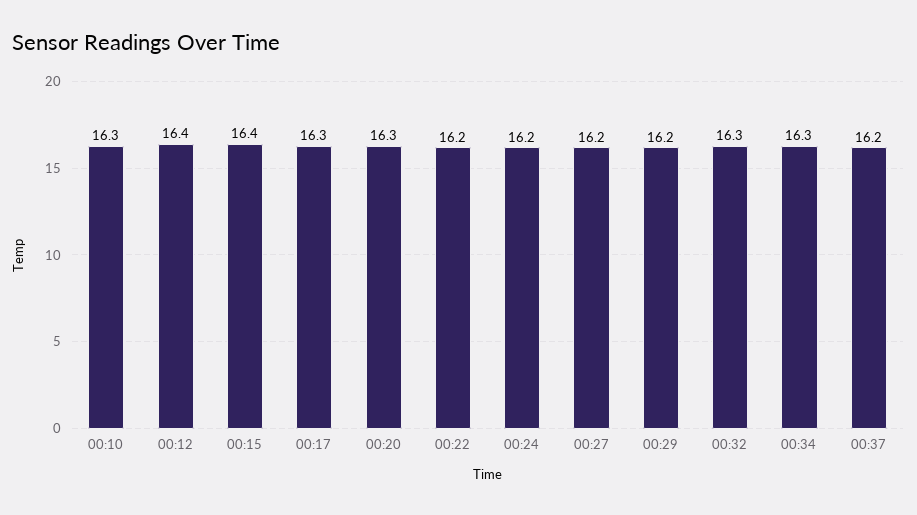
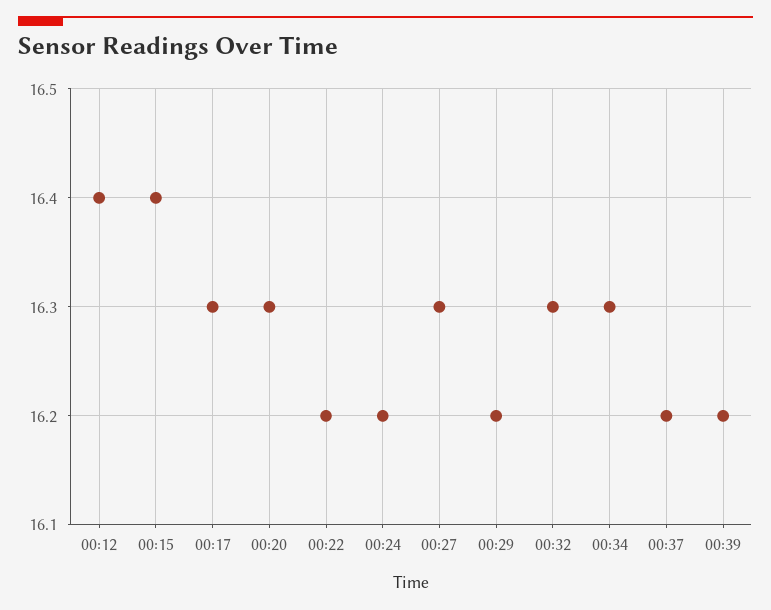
00:10: 16.3 -> none
00:27: 16.2 -> 16.3
00:39: none -> 16.2

